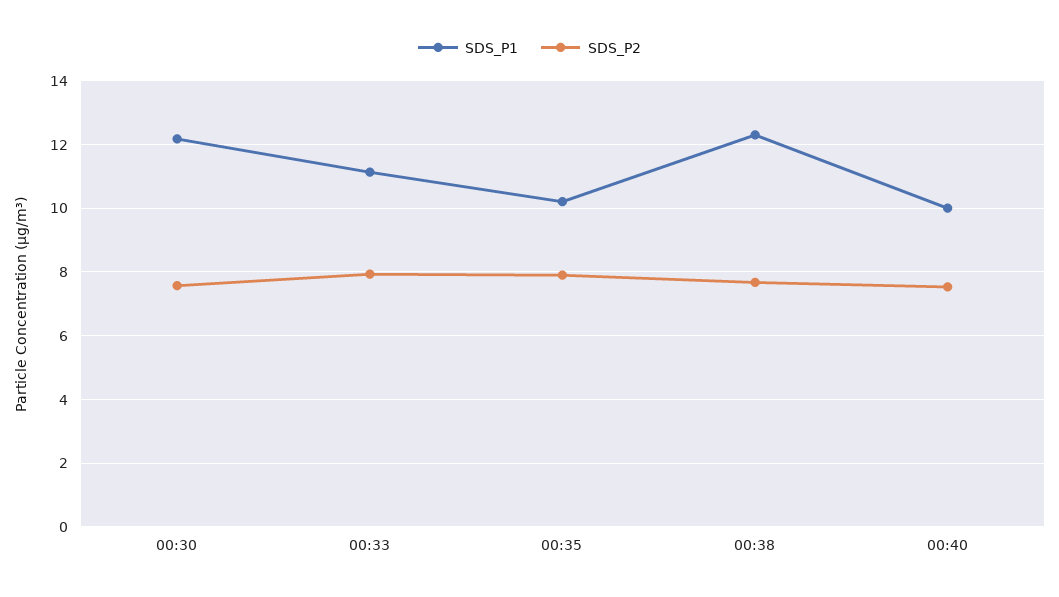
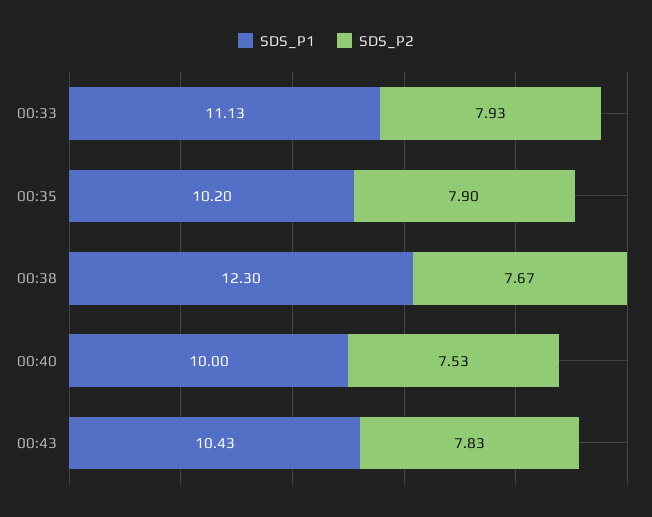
SDS_P1, 00:30: 12.2 -> none
SDS_P2, 00:30: 7.6 -> none
SDS_P1, 00:43: none -> 10.43
SDS_P2, 00:43: none -> 7.83

